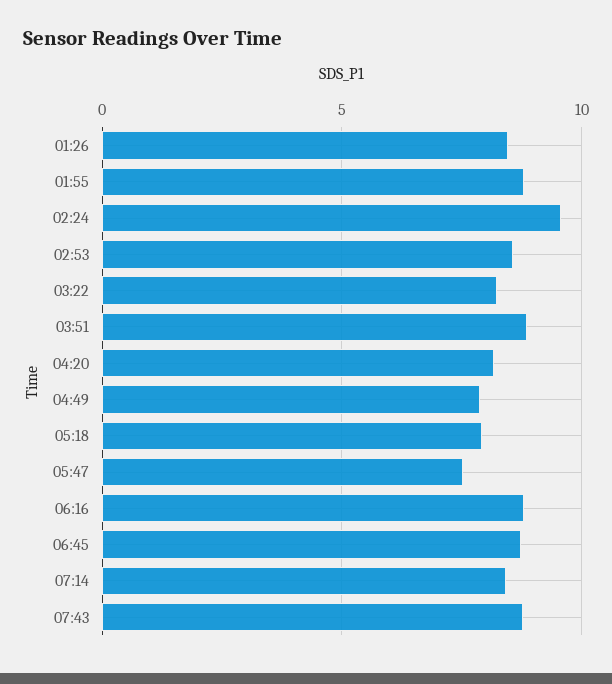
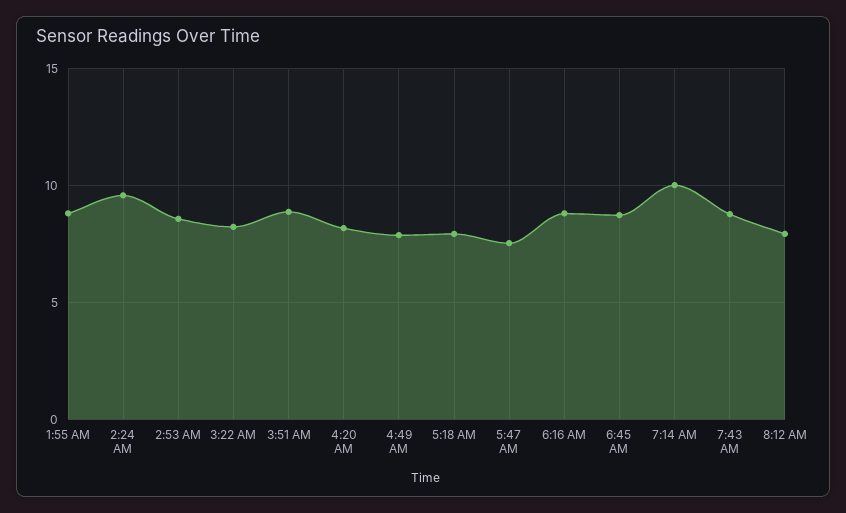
01:26: 8.5 -> none
07:14: 8.5 -> 10
8:12 AM: none -> 8

